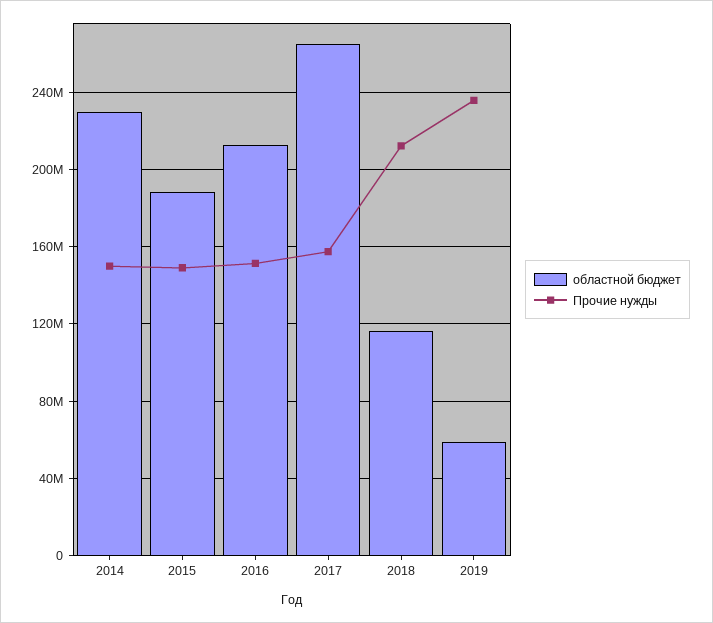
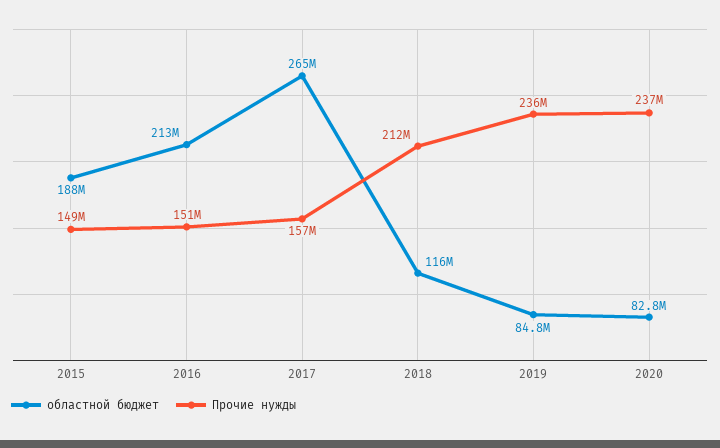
областной бюджет, 2014: 230000000 -> none
Прочие нужды, 2014: 150000000 -> none
областной бюджет, 2019: 60000000 -> 84800000
областной бюджет, 2020: none -> 82800000
Прочие нужды, 2020: none -> 237000000

